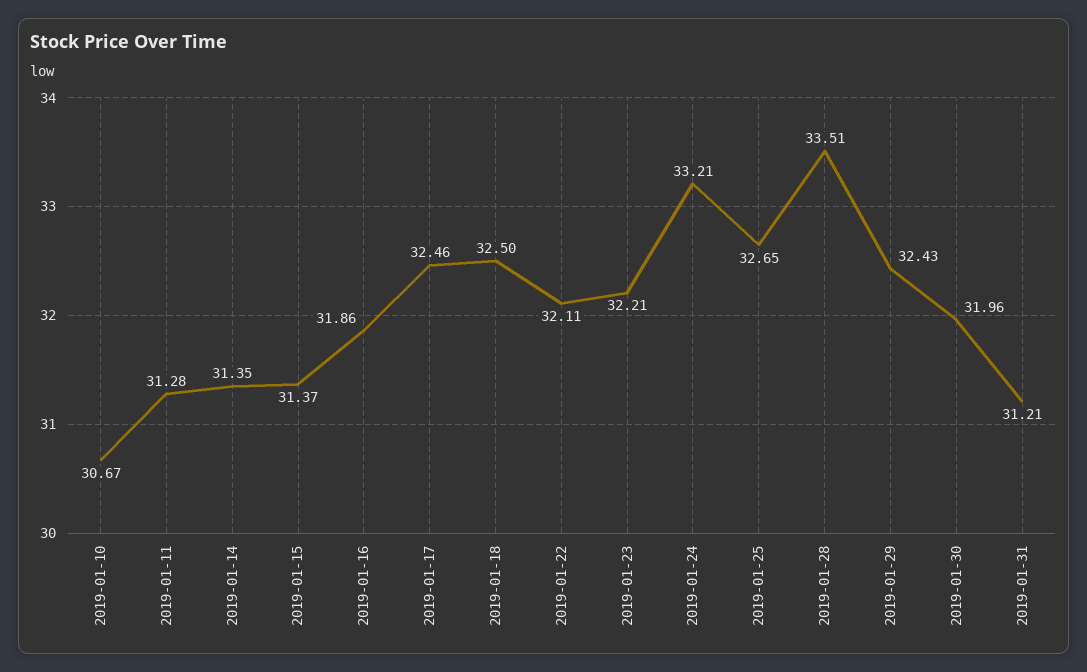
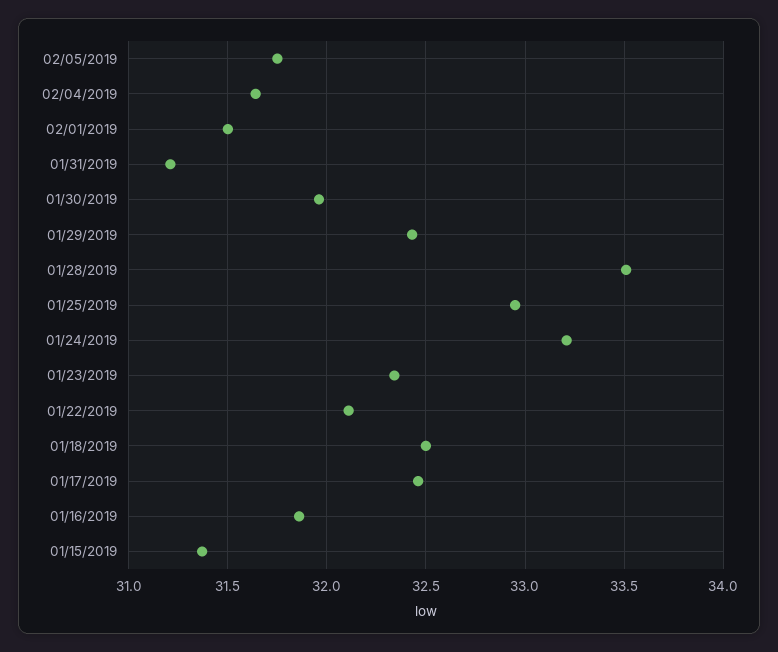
2019-01-10: 30.67 -> none
2019-01-11: 31.28 -> none
2019-01-14: 31.35 -> none
2019-01-23: 32.21 -> 32.35
2019-01-25: 32.65 -> 32.95
02/05/2019: none -> 31.75
02/04/2019: none -> 31.65
02/01/2019: none -> 31.5

